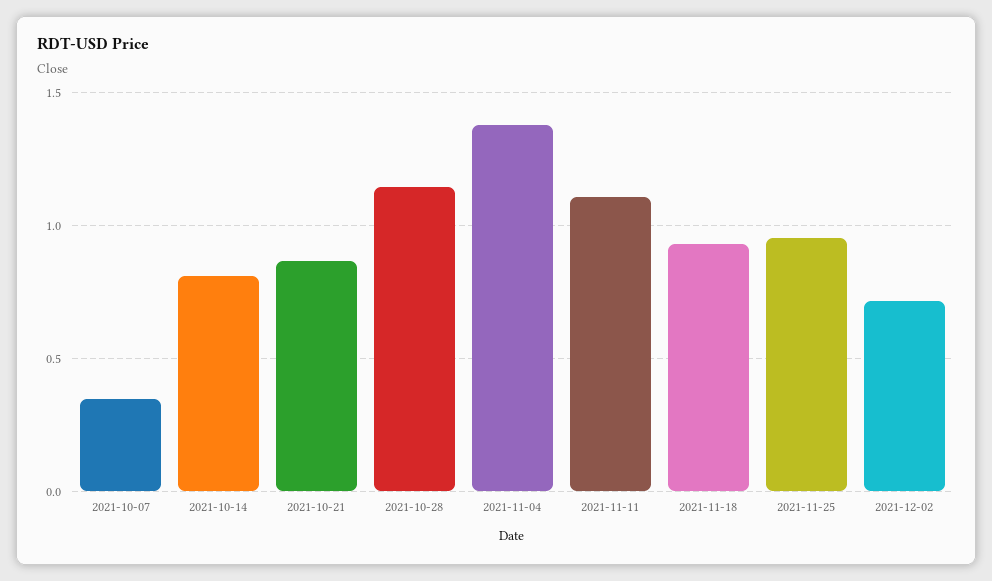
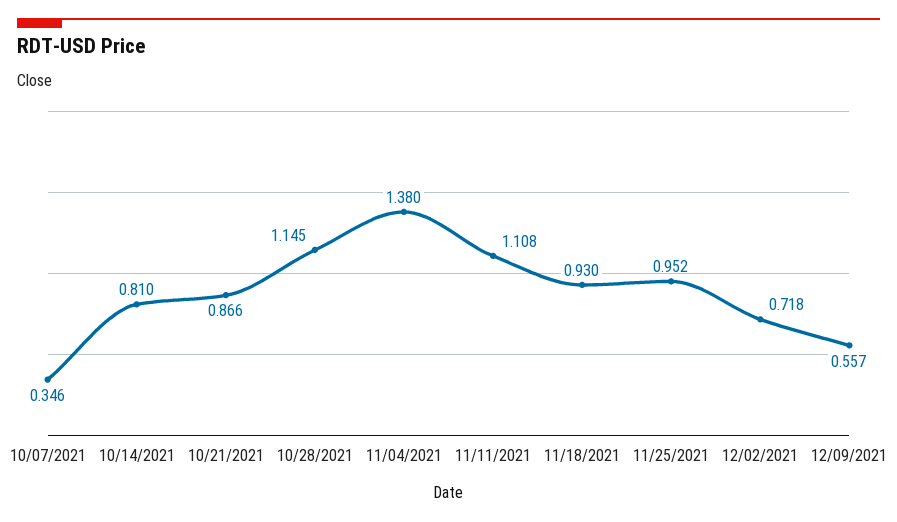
12/09/2021: none -> 0.557

